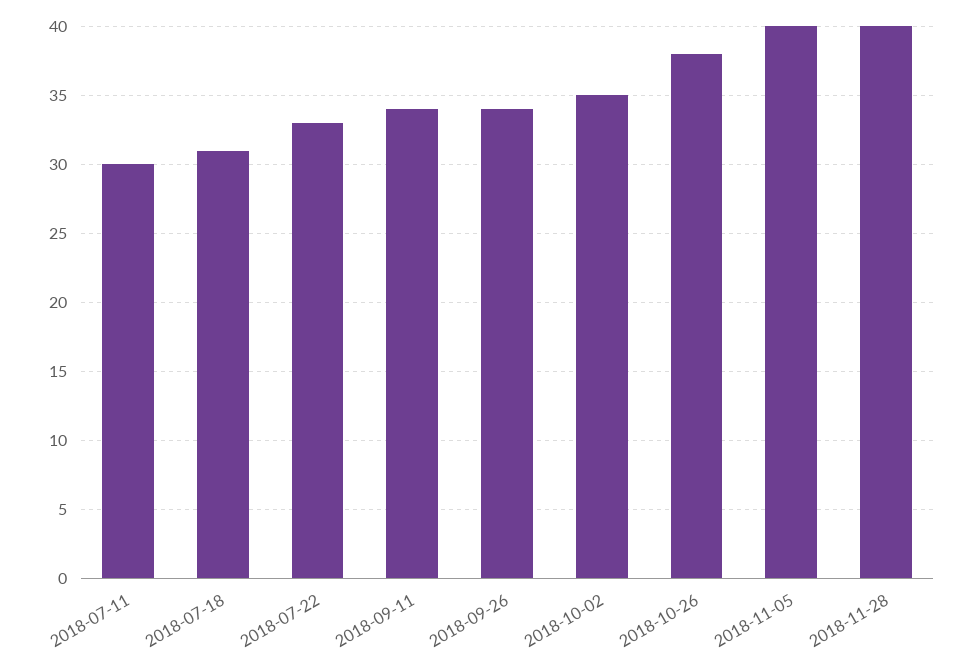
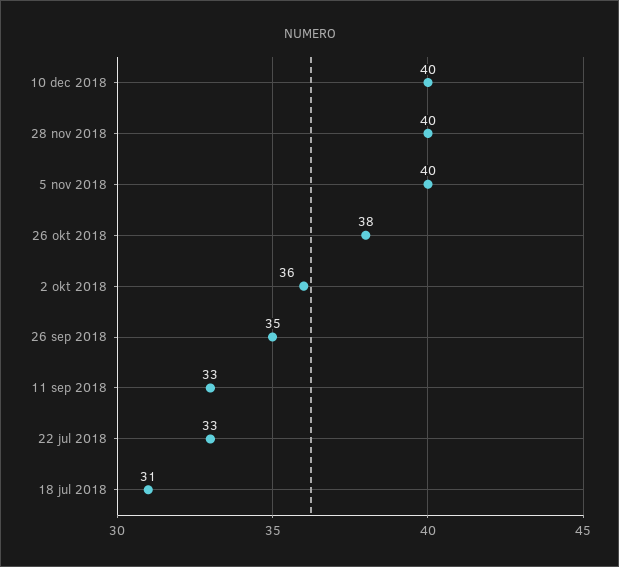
2018-07-11: 30 -> none
2018-09-11: 34 -> 33
2018-09-26: 34 -> 35
2018-10-02: 35 -> 36
10 dec 2018: none -> 40

